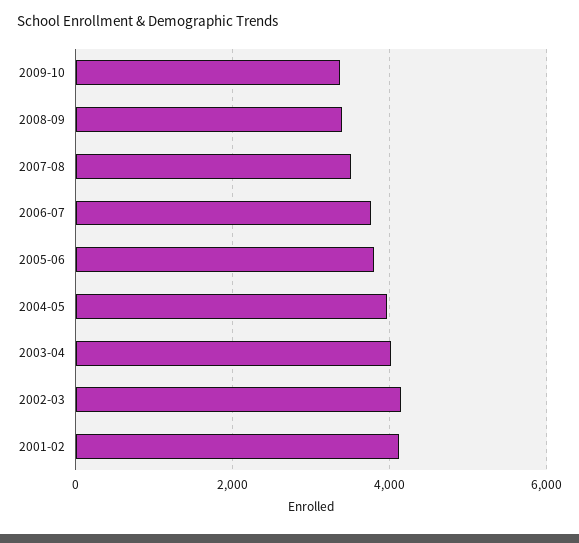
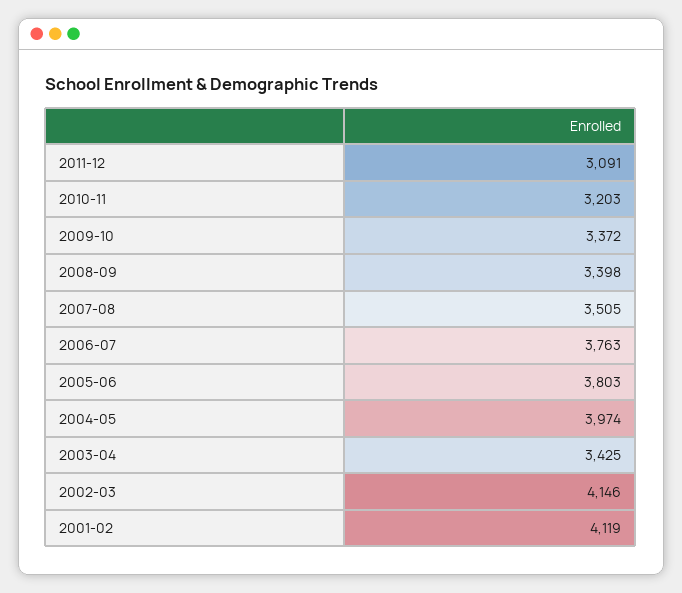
2003-04: 4000 -> 3425
2011-12: none -> 3091
2010-11: none -> 3203

